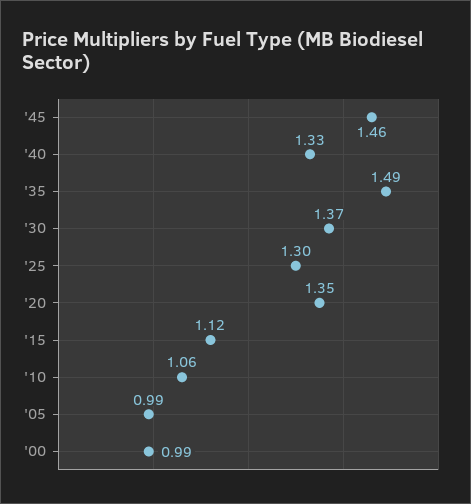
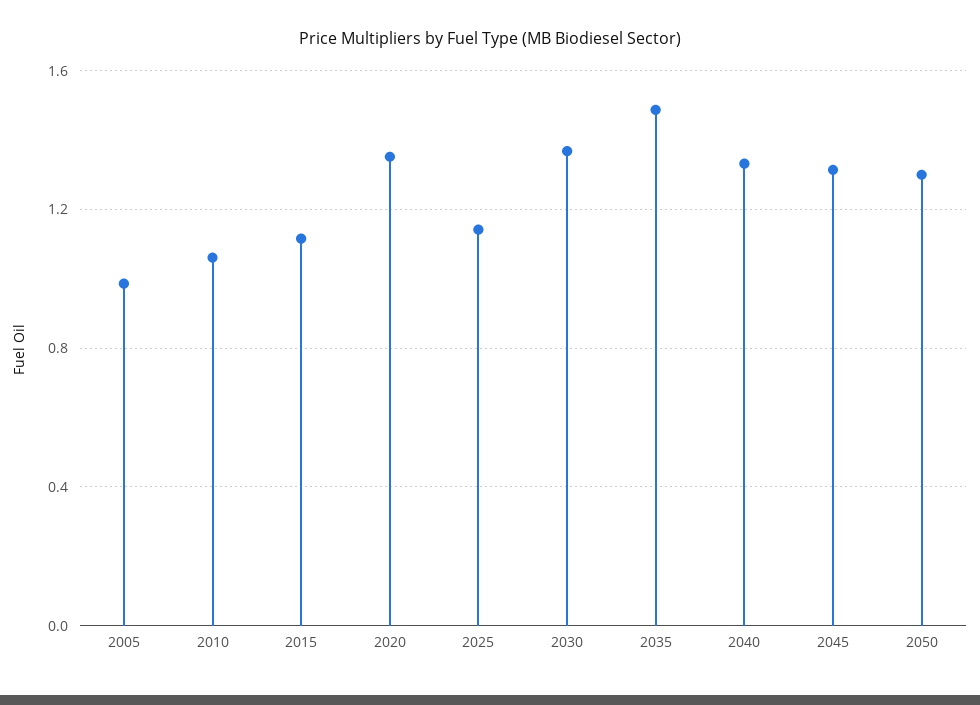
'45: 1.46 -> 1.3
'25: 1.3 -> 1.15
'00: 0.99 -> none
2050: none -> 1.3

